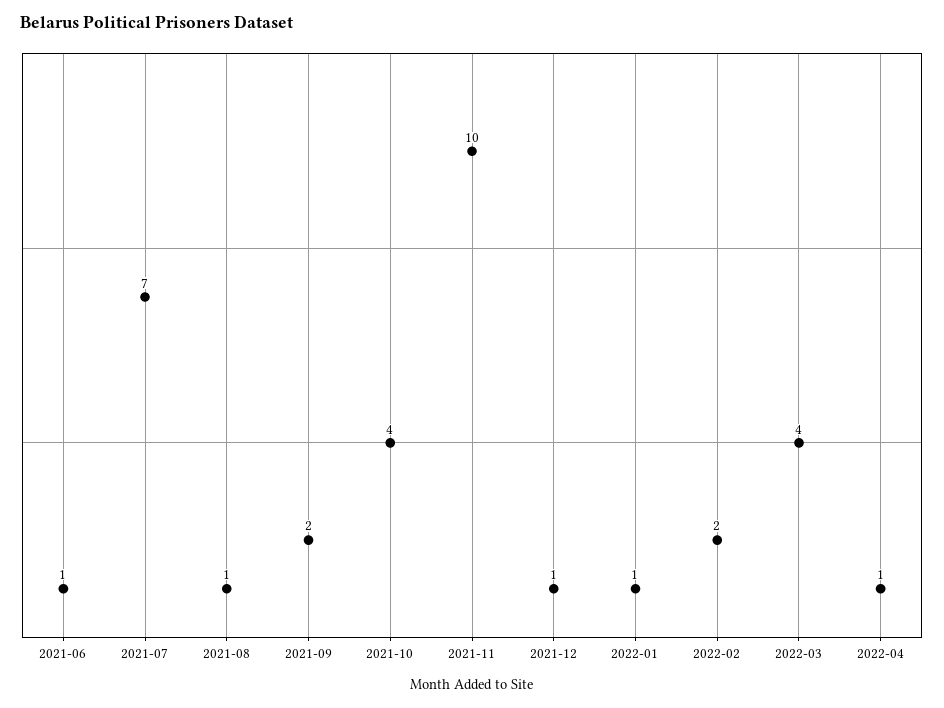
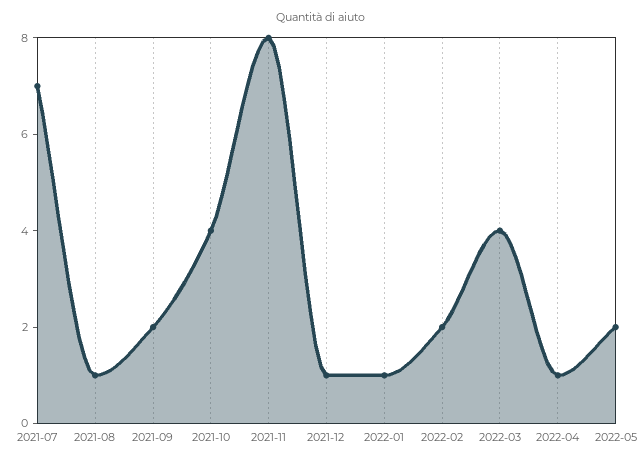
2021-06: 1 -> none
2021-11: 10 -> 8
2022-05: none -> 2

